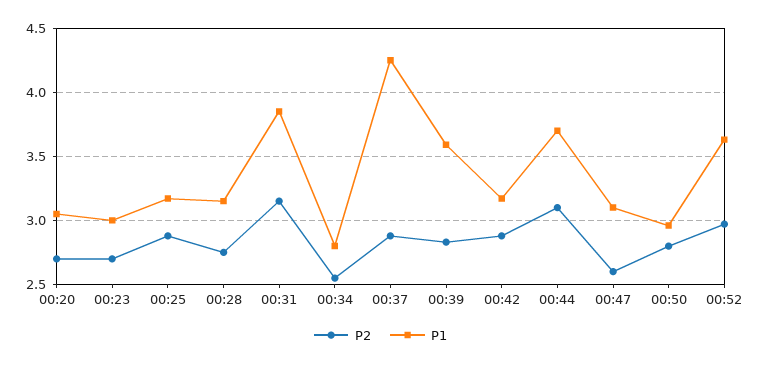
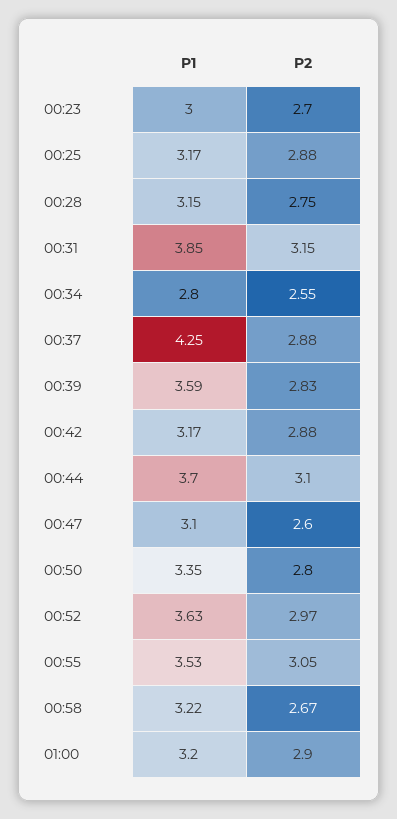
P2, 00:20: 2.7 -> none
P1, 00:20: 3.05 -> none
P1, 00:50: 2.95 -> 3.35
P1, 00:55: none -> 3.53
P2, 00:55: none -> 3.05
P1, 00:58: none -> 3.22
P2, 00:58: none -> 2.67
P1, 01:00: none -> 3.2
P2, 01:00: none -> 2.9

